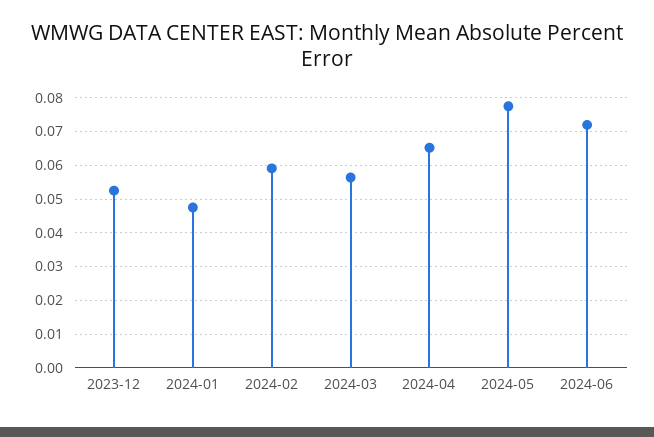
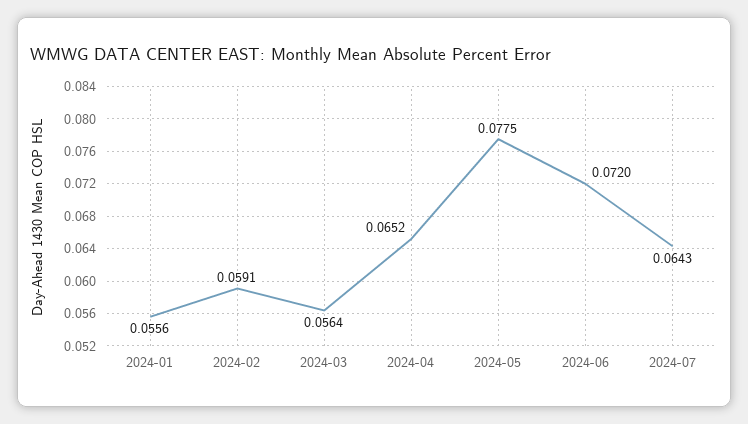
2023-12: 0.052 -> none
2024-01: 0.048 -> 0.0556
2024-07: none -> 0.0643

